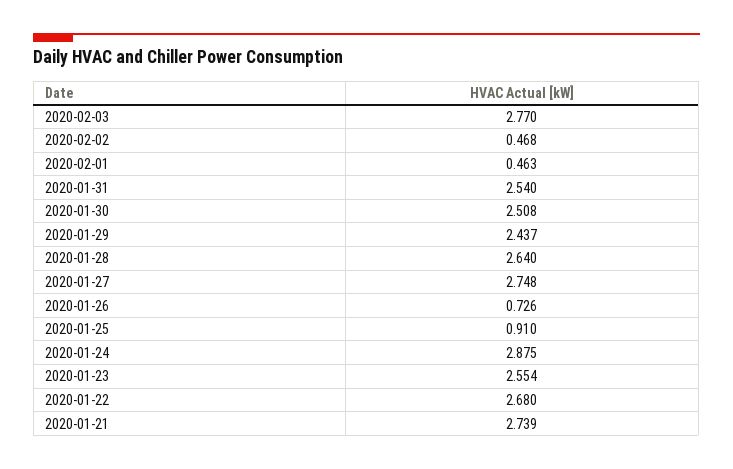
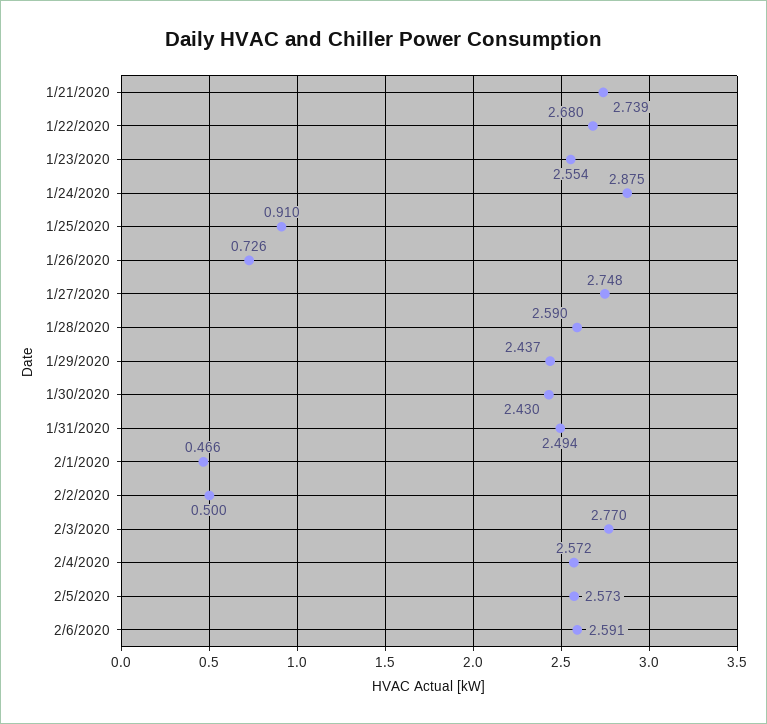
2020-02-02: 0.468 -> 0.5
2020-02-01: 0.463 -> 0.466
2020-01-31: 2.54 -> 2.494
2020-01-30: 2.508 -> 2.43
2020-01-28: 2.64 -> 2.59
2/4/2020: none -> 2.572
2/5/2020: none -> 2.573
2/6/2020: none -> 2.591

